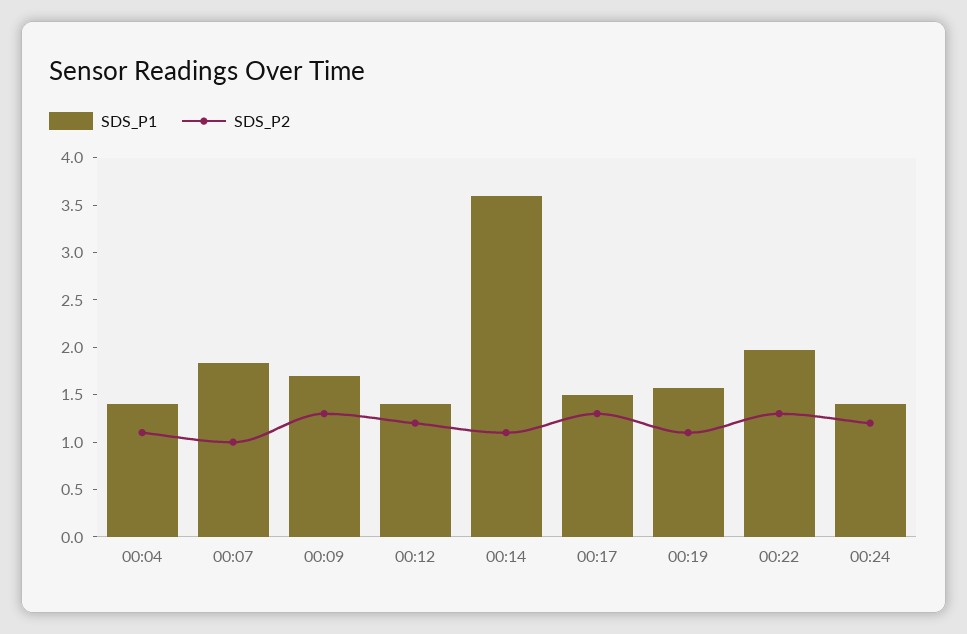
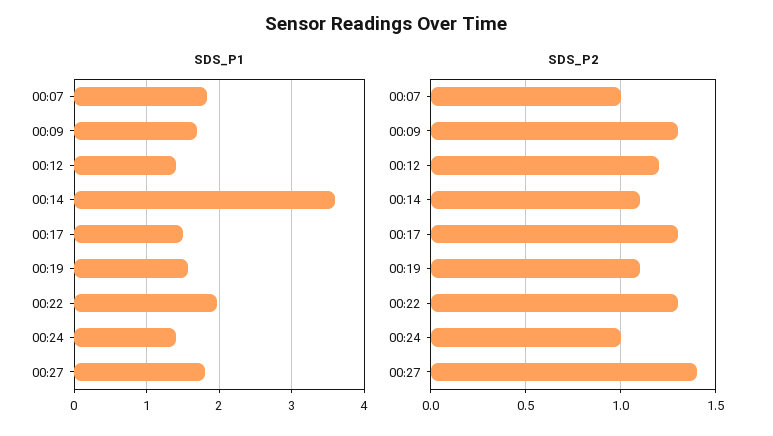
SDS_P1, 00:04: 1.4 -> none
SDS_P2, 00:04: 1.1 -> none
SDS_P2, 00:24: 1.2 -> 1
SDS_P1, 00:27: none -> 1.8
SDS_P2, 00:27: none -> 1.4

